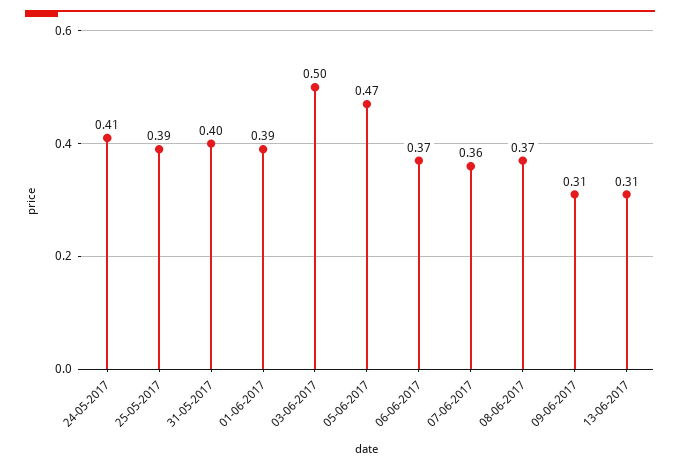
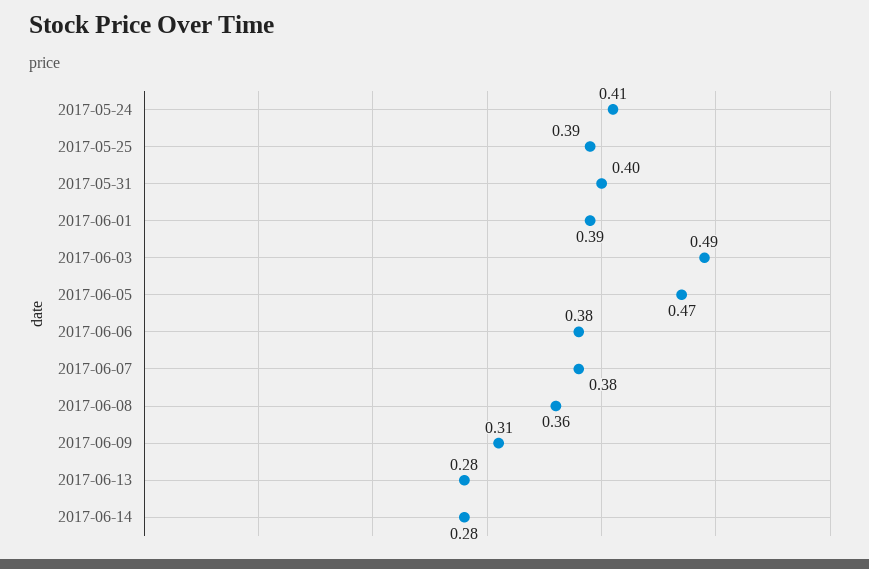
03-06-2017: 0.5 -> 0.49
06-06-2017: 0.37 -> 0.38
07-06-2017: 0.36 -> 0.38
08-06-2017: 0.37 -> 0.36
13-06-2017: 0.31 -> 0.28
2017-06-14: none -> 0.28

